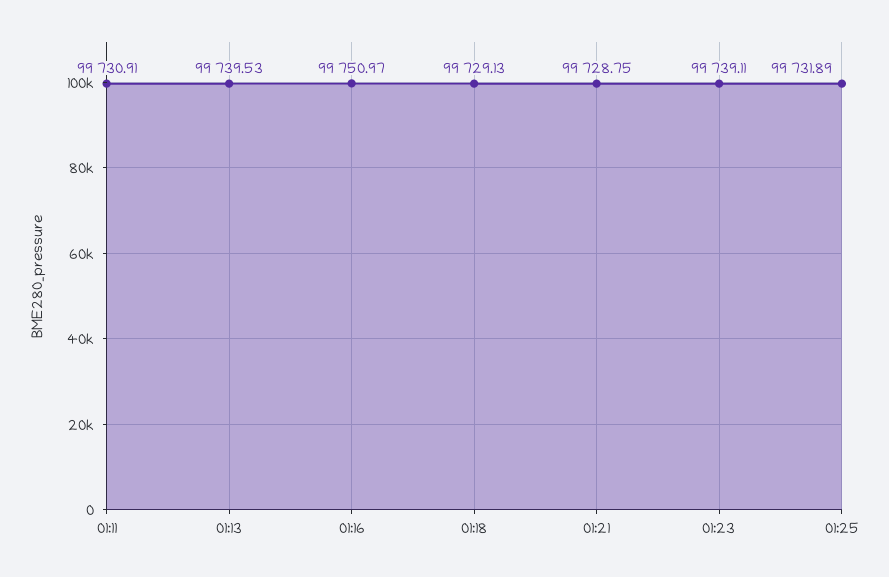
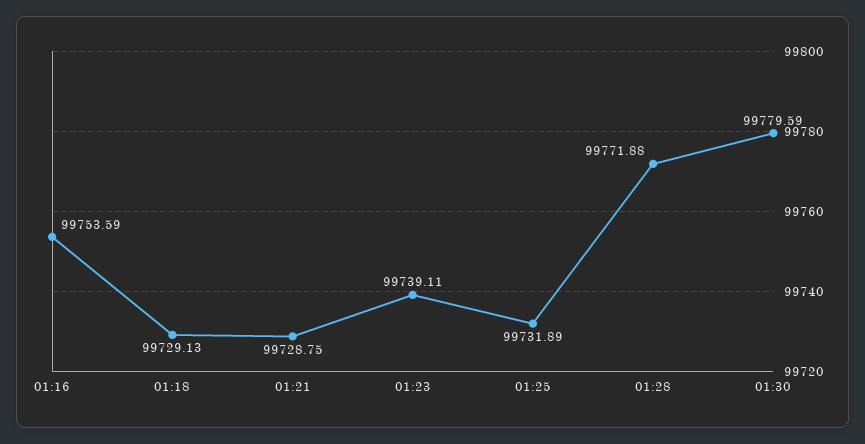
01:11: 99730.91 -> none
01:13: 99739.53 -> none
01:16: 99750.97 -> 99753.59
01:28: none -> 99771.88
01:30: none -> 99779.59

